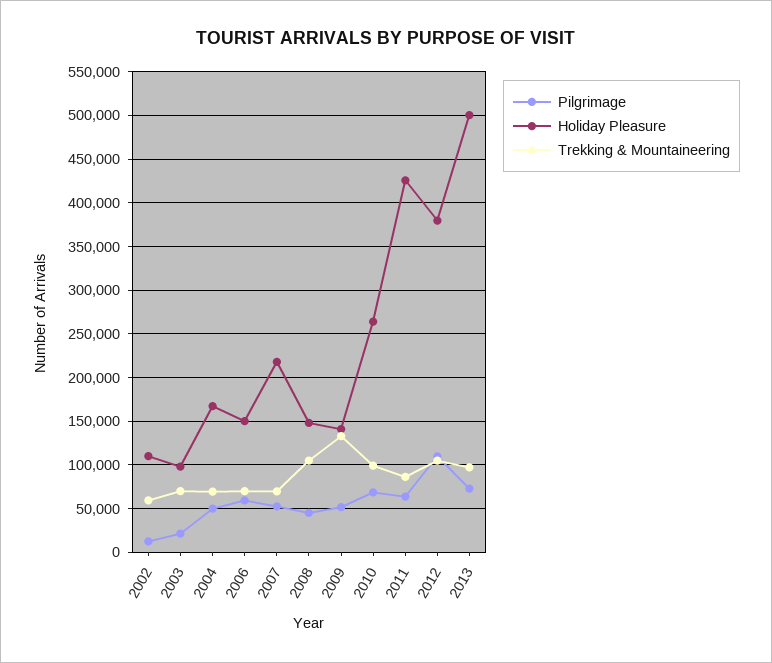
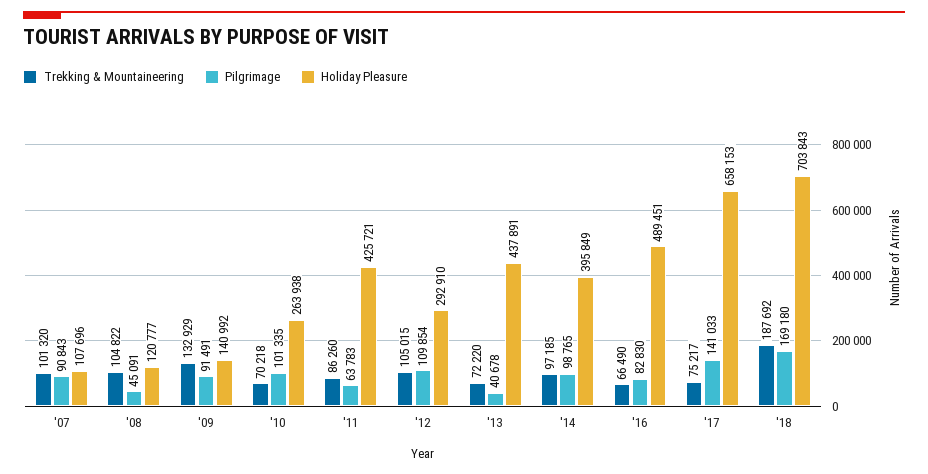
Pilgrimage, 2002: 10000 -> none
Holiday Pleasure, 2002: 110000 -> none
Trekking & Mountaineering, 2002: 60000 -> none
Pilgrimage, 2003: 20000 -> none
Holiday Pleasure, 2003: 100000 -> none
Trekking & Mountaineering, 2003: 70000 -> none
Pilgrimage, 2004: 50000 -> none
Holiday Pleasure, 2004: 170000 -> none
Trekking & Mountaineering, 2004: 70000 -> none
Pilgrimage, 2006: 60000 -> none
Holiday Pleasure, 2006: 150000 -> none
Trekking & Mountaineering, 2006: 70000 -> none
Pilgrimage, 2007: 50000 -> 90843
Holiday Pleasure, 2007: 220000 -> 107696
Trekking & Mountaineering, 2007: 70000 -> 101320
Holiday Pleasure, 2008: 150000 -> 120777
Pilgrimage, 2009: 50000 -> 91491
Pilgrimage, 2010: 70000 -> 101335
Trekking & Mountaineering, 2010: 100000 -> 70218
Holiday Pleasure, 2012: 380000 -> 292910
Pilgrimage, 2013: 70000 -> 40678
Holiday Pleasure, 2013: 500000 -> 437891
Trekking & Mountaineering, 2013: 100000 -> 72220
Trekking & Mountaineering, '14: none -> 97185
Pilgrimage, '14: none -> 98765
Holiday Pleasure, '14: none -> 395849
Trekking & Mountaineering, '16: none -> 66490
Pilgrimage, '16: none -> 82830
Holiday Pleasure, '16: none -> 489451
Trekking & Mountaineering, '17: none -> 75217
Pilgrimage, '17: none -> 141033
Holiday Pleasure, '17: none -> 658153
Trekking & Mountaineering, '18: none -> 187692
Pilgrimage, '18: none -> 169180
Holiday Pleasure, '18: none -> 703843

